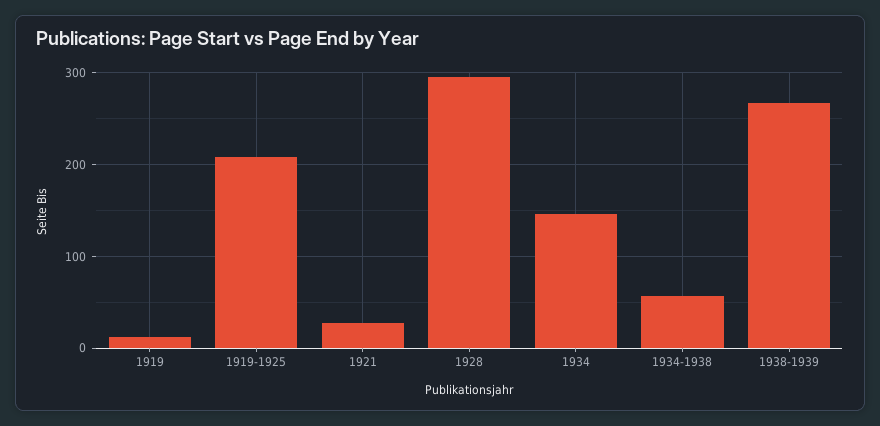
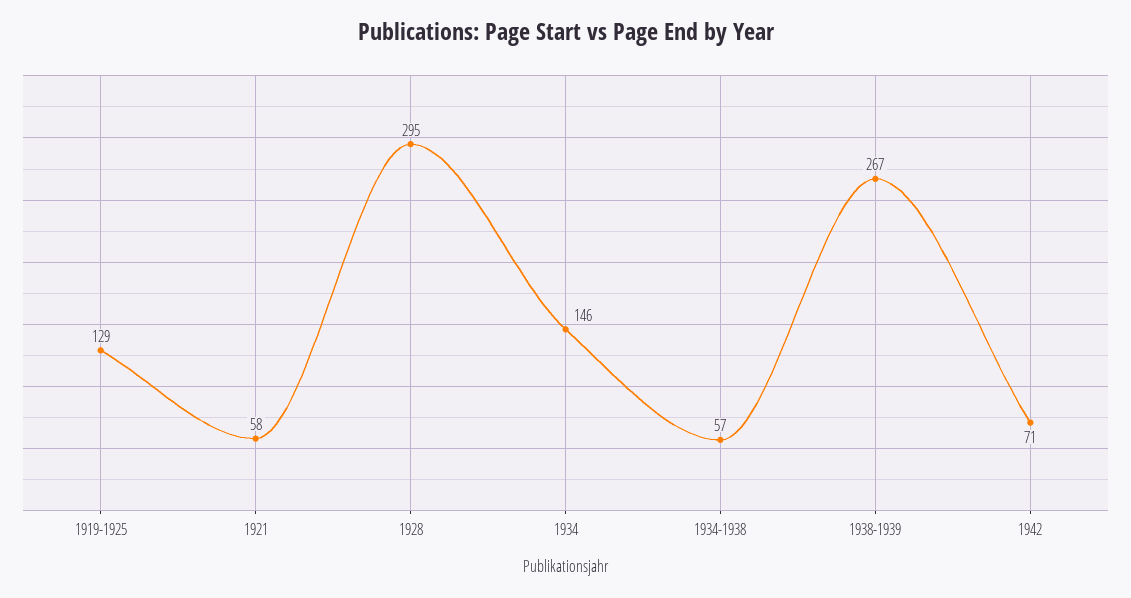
1919: 10 -> none
1919-1925: 210 -> 129
1921: 30 -> 58
1942: none -> 71

